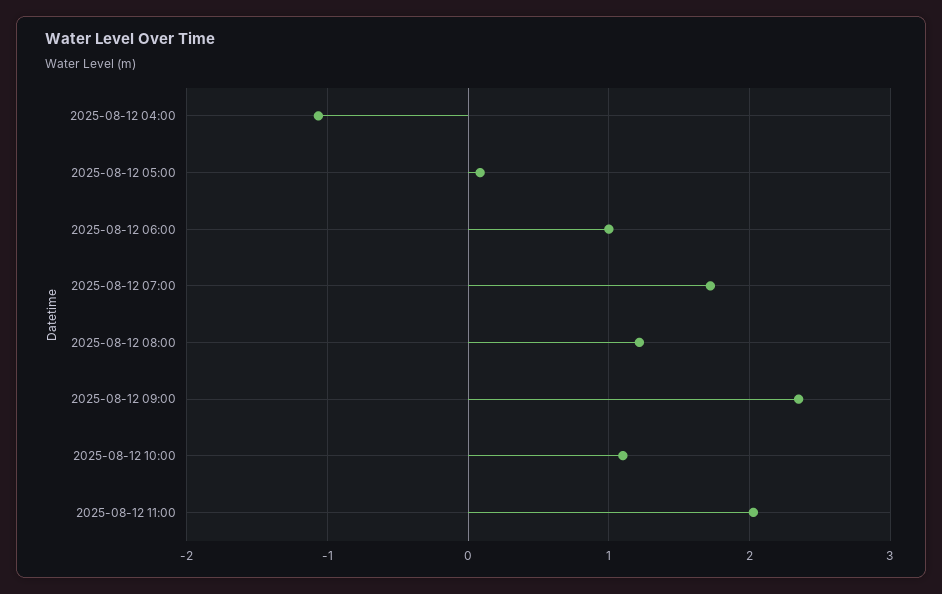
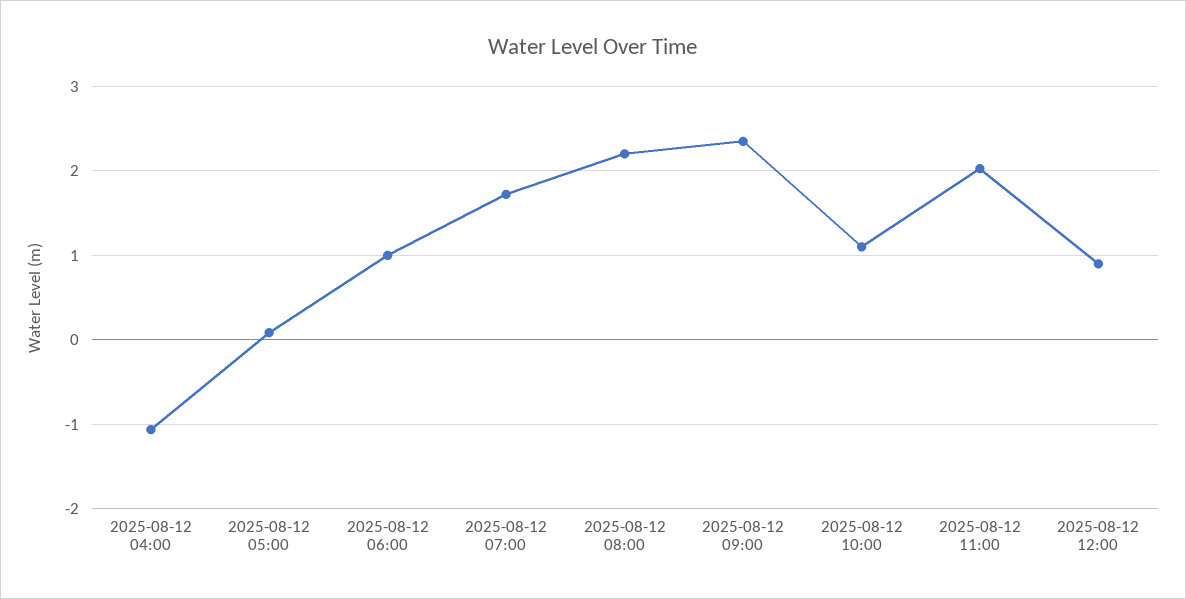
2025-08-12 08:00: 1.2 -> 2.2
2025-08-12 12:00: none -> 0.9

